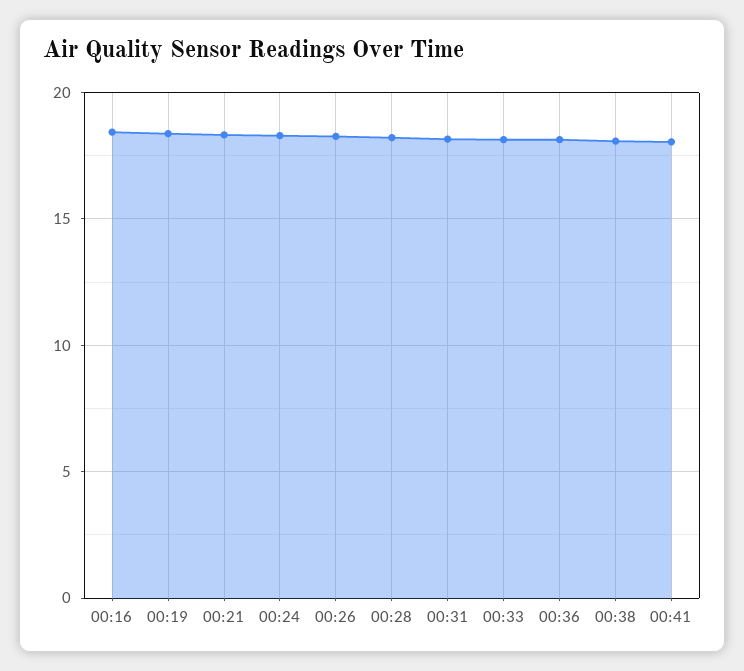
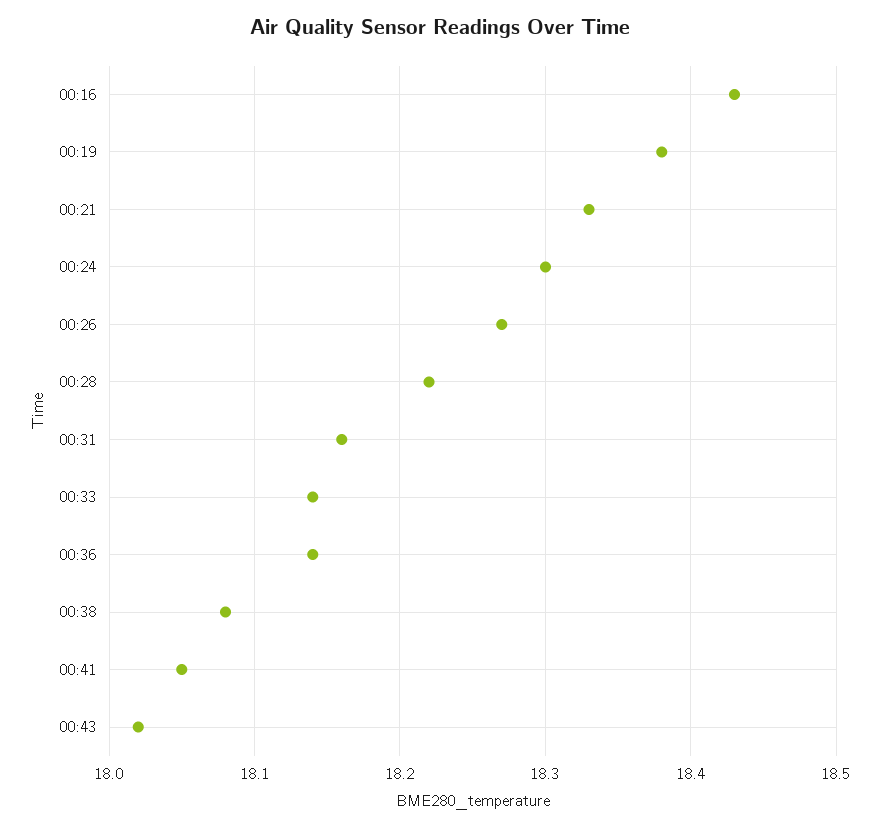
00:43: none -> 18.02

